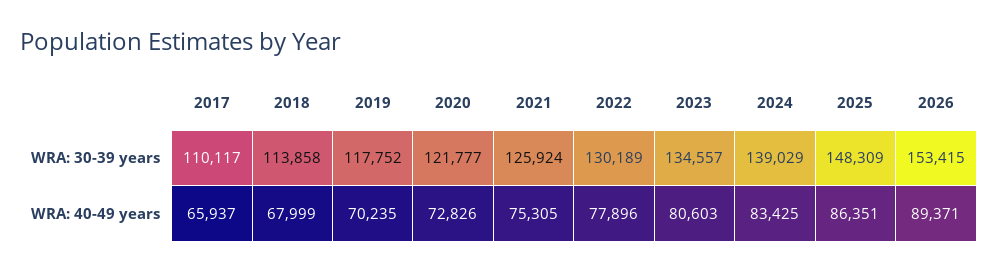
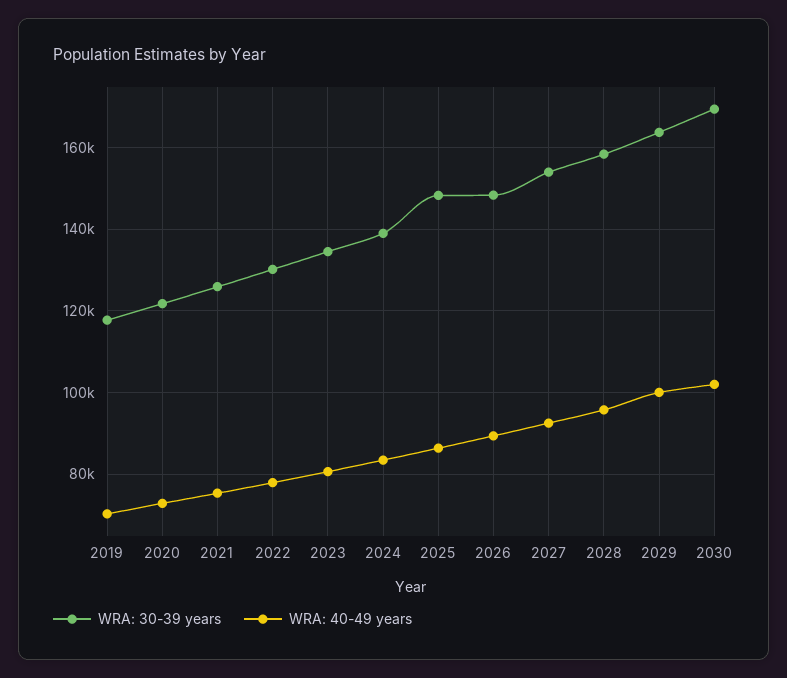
WRA: 30-39 years, 2017: 110117 -> none
WRA: 30-39 years, 2018: 113858 -> none
WRA: 30-39 years, 2026: 153415 -> 148000
WRA: 40-49 years, 2017: 65937 -> none
WRA: 40-49 years, 2018: 67999 -> none
WRA: 30-39 years, 2027: none -> 154000
WRA: 40-49 years, 2027: none -> 92000
WRA: 30-39 years, 2028: none -> 158000
WRA: 40-49 years, 2028: none -> 96000
WRA: 30-39 years, 2029: none -> 164000
WRA: 40-49 years, 2029: none -> 100000
WRA: 30-39 years, 2030: none -> 170000
WRA: 40-49 years, 2030: none -> 102000

